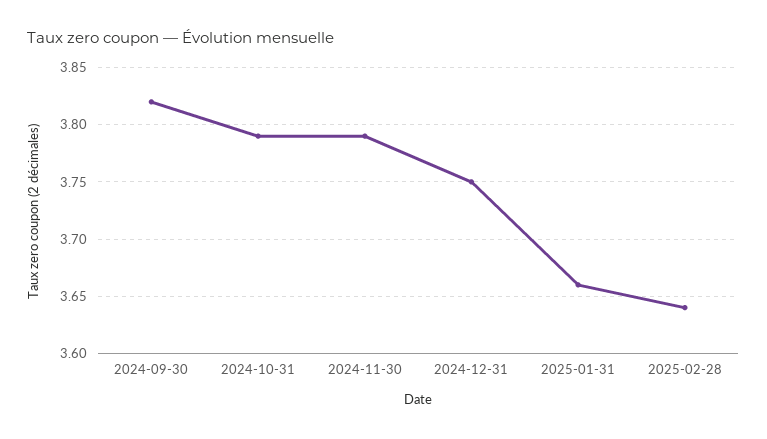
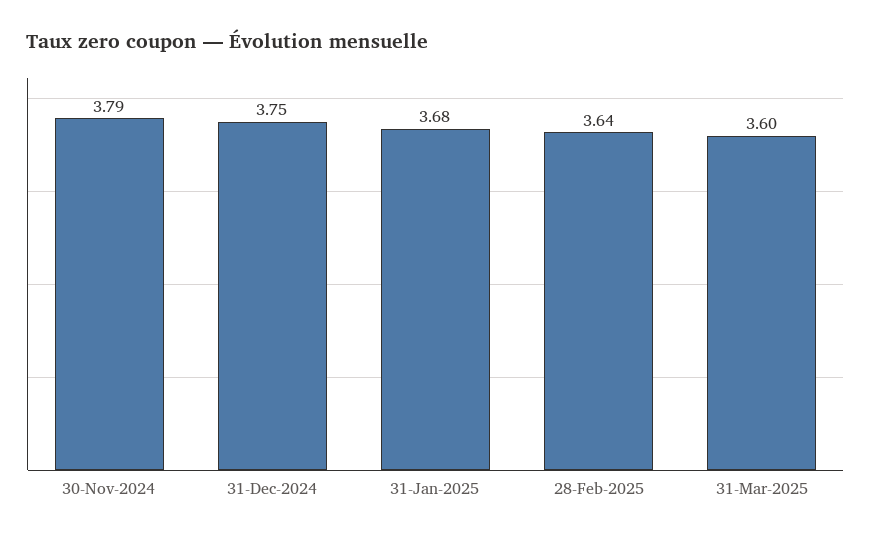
2024-09-30: 3.82 -> none
2024-10-31: 3.79 -> none
2025-01-31: 3.66 -> 3.68
31-Mar-2025: none -> 3.6

